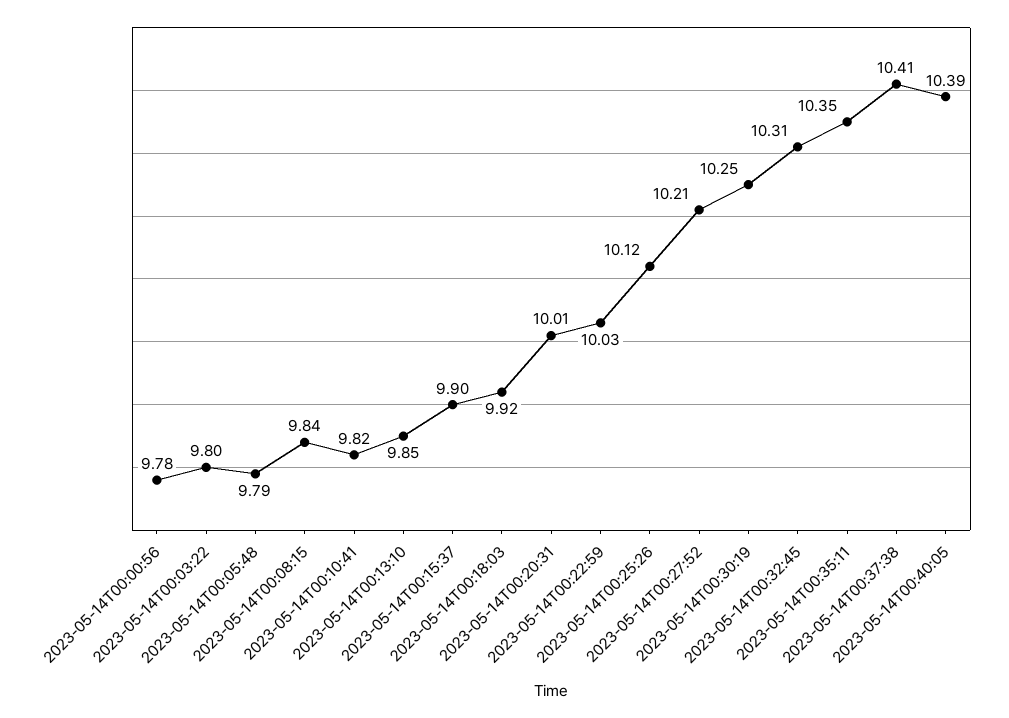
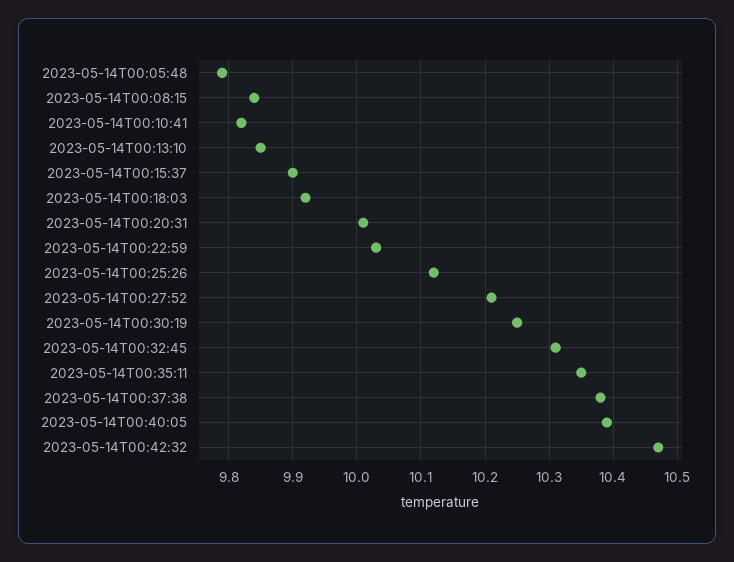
2023-05-14T00:00:56: 9.78 -> none
2023-05-14T00:03:22: 9.8 -> none
2023-05-14T00:37:38: 10.41 -> 10.38
2023-05-14T00:42:32: none -> 10.47

